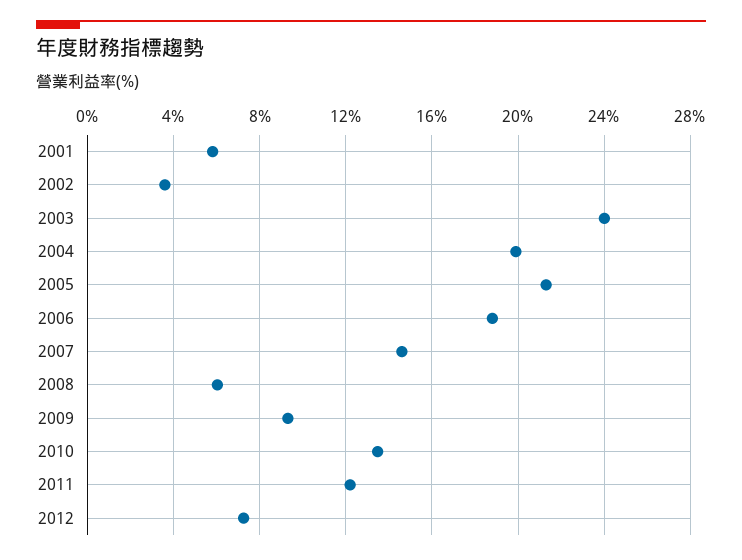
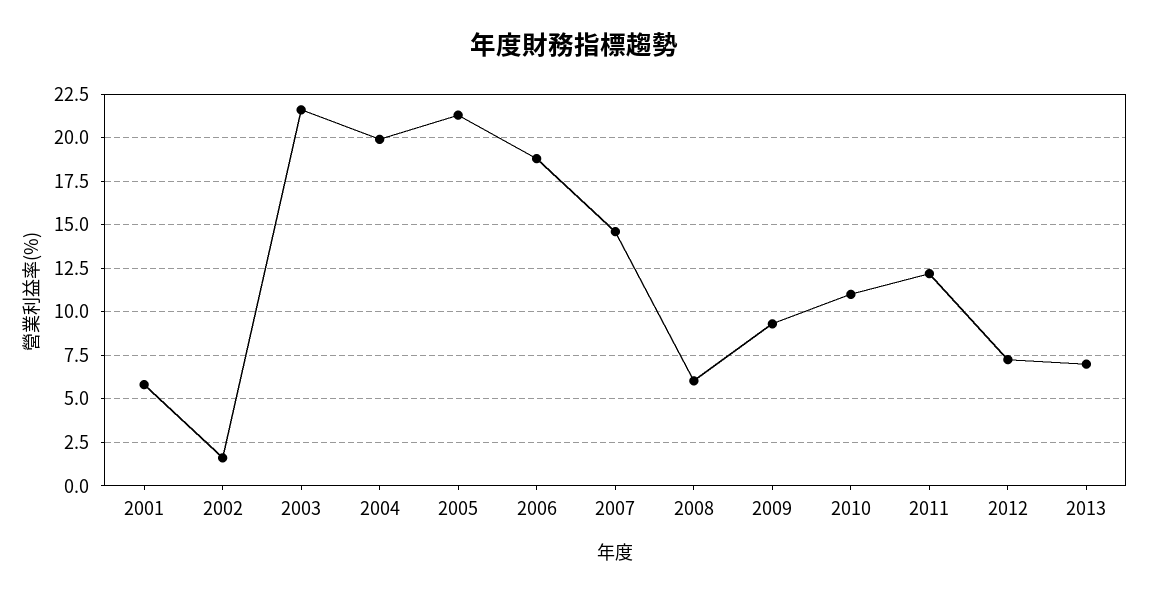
2002: 3.5 -> 1.5
2003: 24 -> 21.5
2010: 13.5 -> 11
2013: none -> 7

